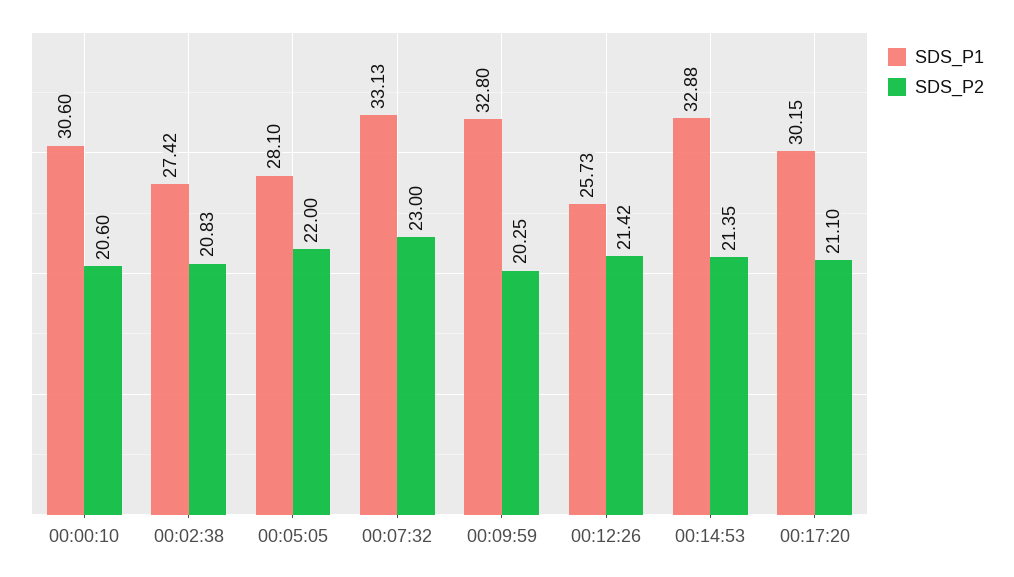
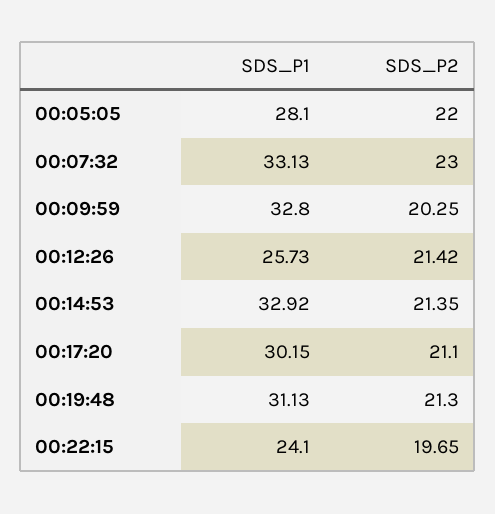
SDS_P1, 00:00:10: 30.6 -> none
SDS_P2, 00:00:10: 20.6 -> none
SDS_P1, 00:02:38: 27.42 -> none
SDS_P2, 00:02:38: 20.83 -> none
SDS_P1, 00:14:53: 32.88 -> 32.92
SDS_P1, 00:19:48: none -> 31.13
SDS_P2, 00:19:48: none -> 21.3
SDS_P1, 00:22:15: none -> 24.1
SDS_P2, 00:22:15: none -> 19.65

